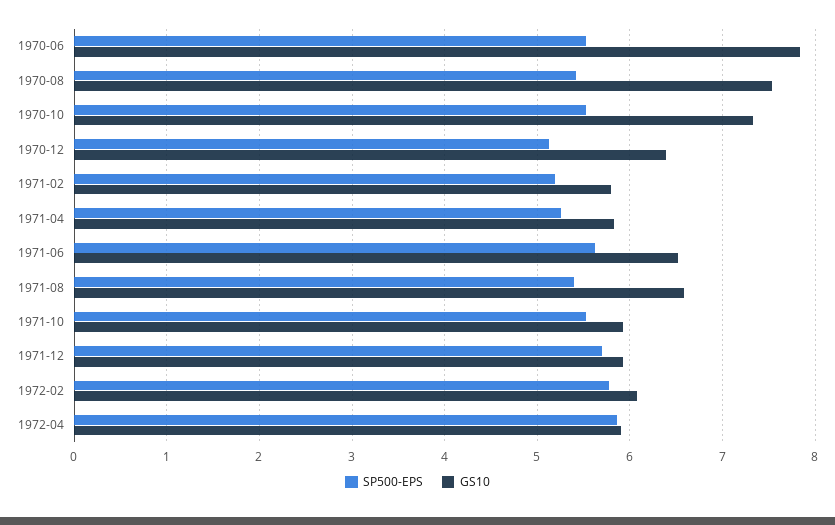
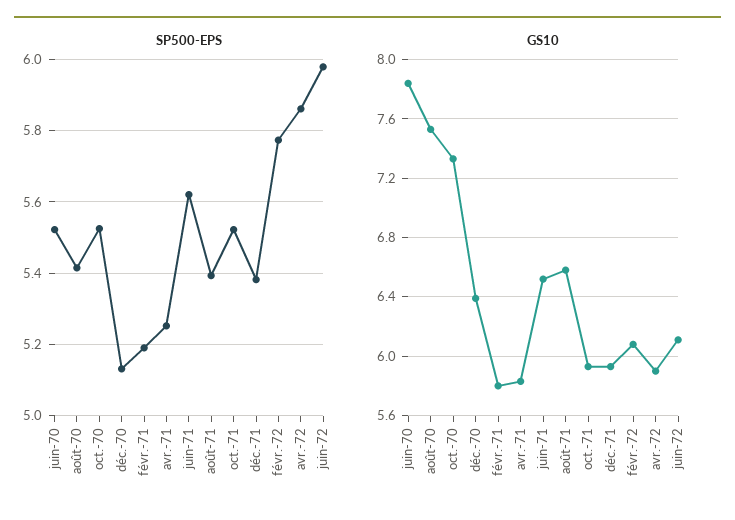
SP500-EPS, 1971-12: 5.7 -> 5.38
SP500-EPS, juin-72: none -> 5.98
GS10, juin-72: none -> 6.1

